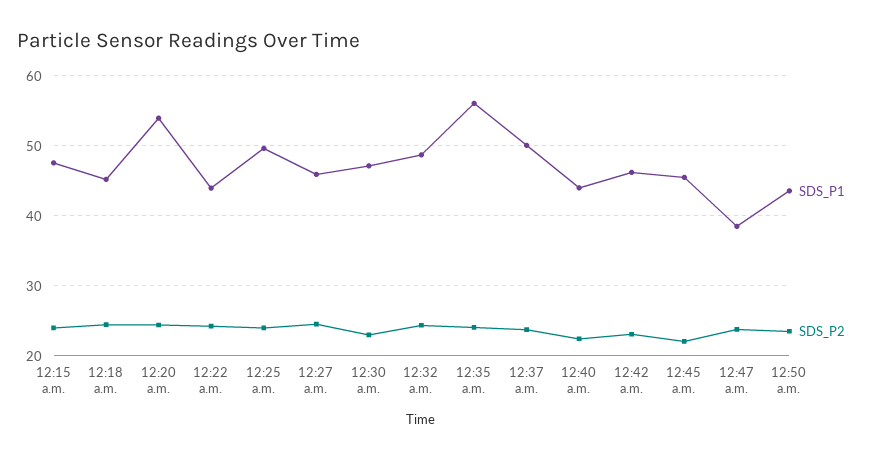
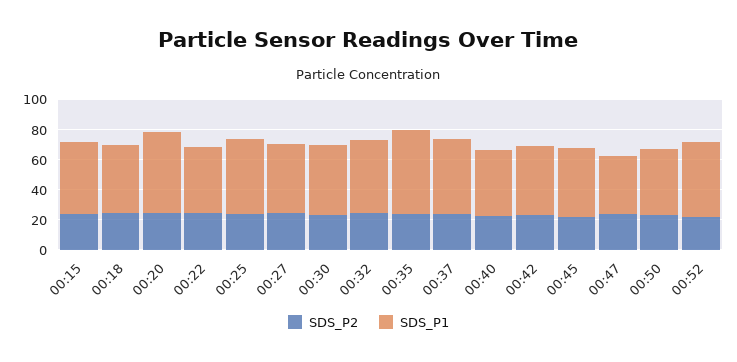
SDS_P2, 00:52: none -> 20
SDS_P1, 00:52: none -> 50

